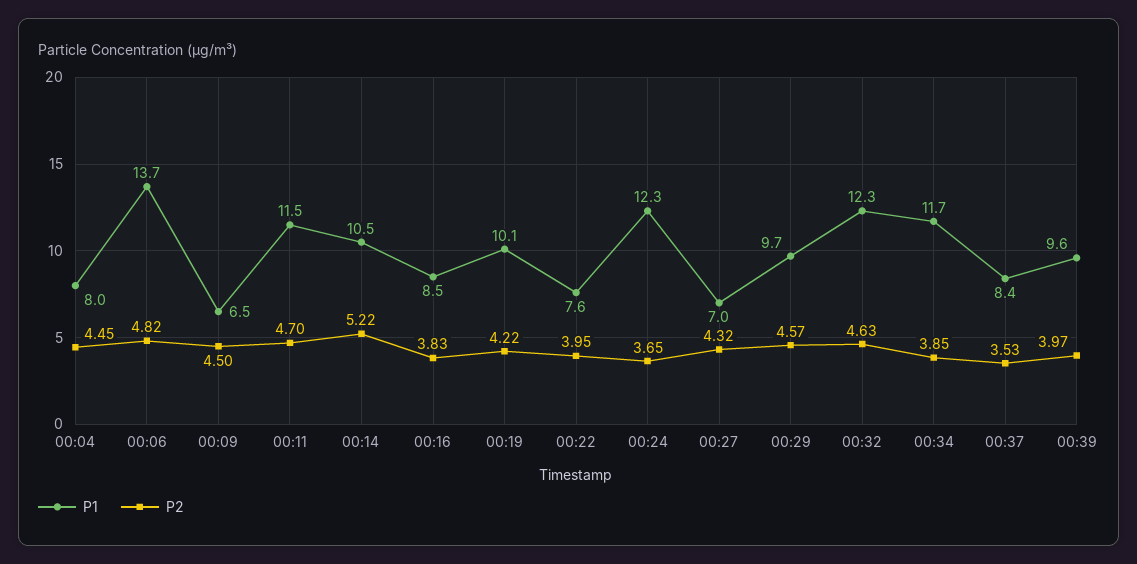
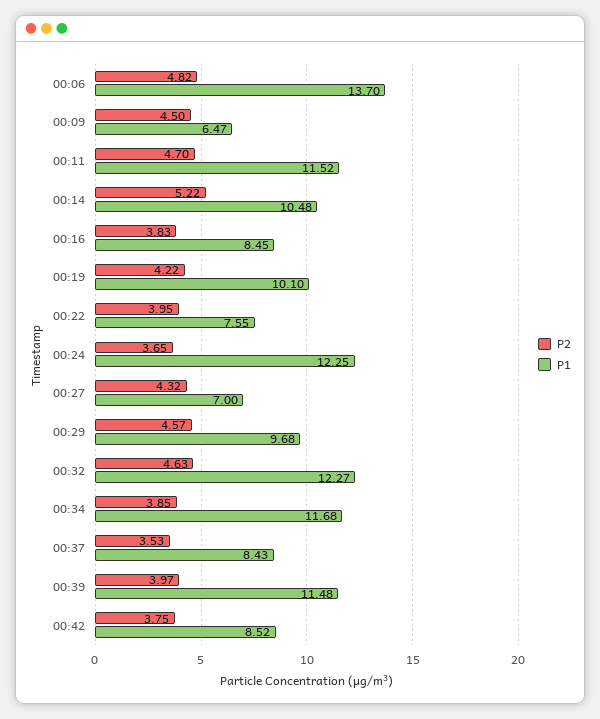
P1, 00:04: 8 -> none
P2, 00:04: 4.45 -> none
P1, 00:39: 9.6 -> 11.48
P2, 00:42: none -> 3.75
P1, 00:42: none -> 8.52

